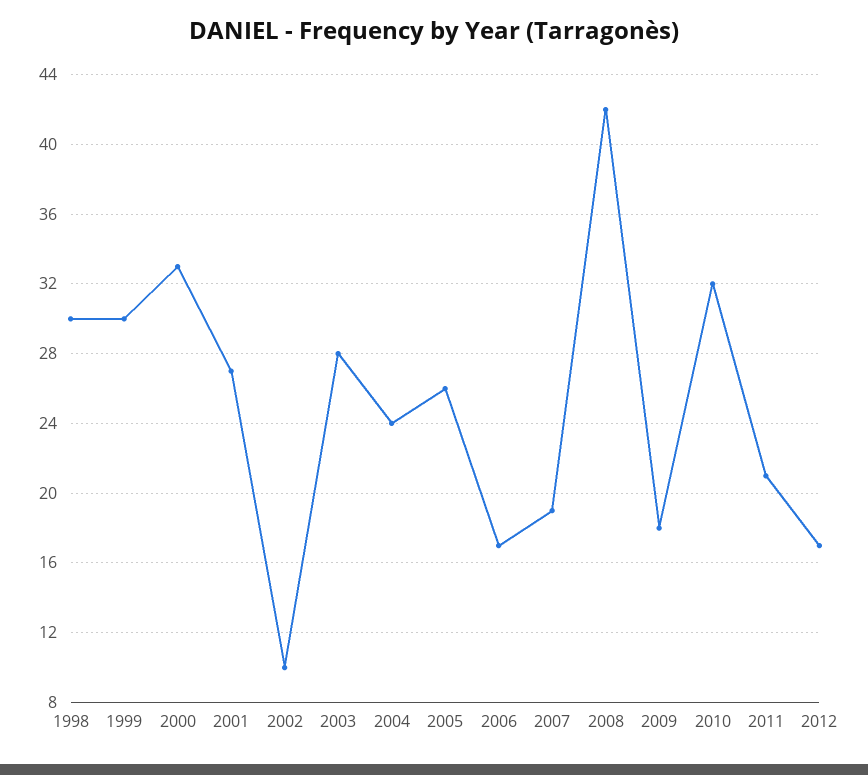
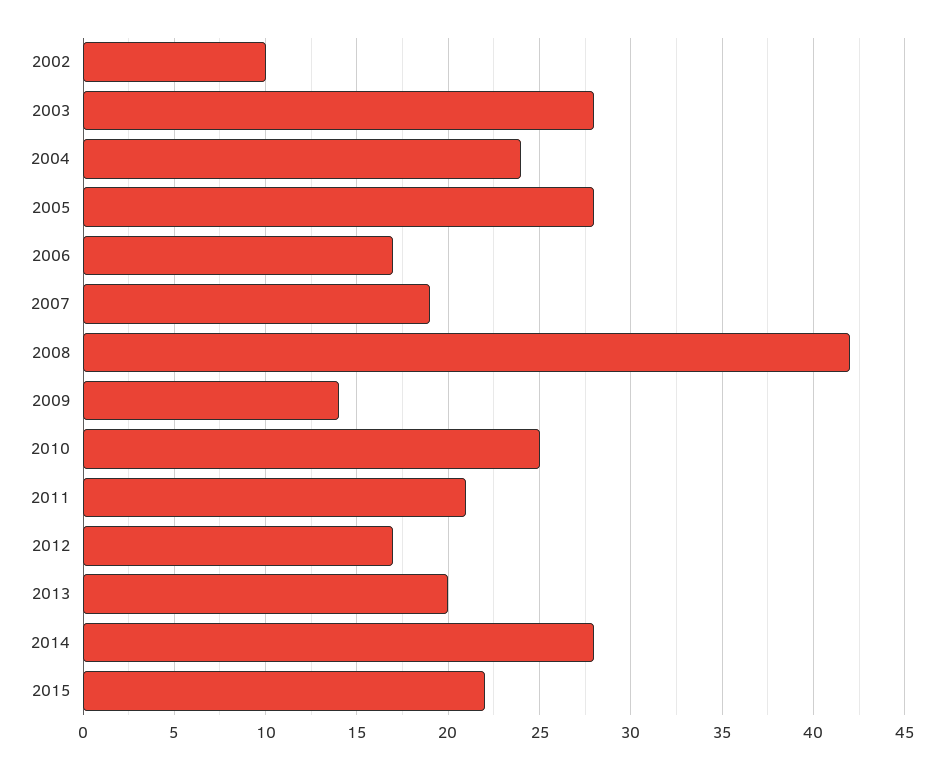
1998: 30 -> none
1999: 30 -> none
2000: 33 -> none
2001: 27 -> none
2005: 26 -> 28
2009: 18 -> 14
2010: 32 -> 25
2013: none -> 20
2014: none -> 28
2015: none -> 22

